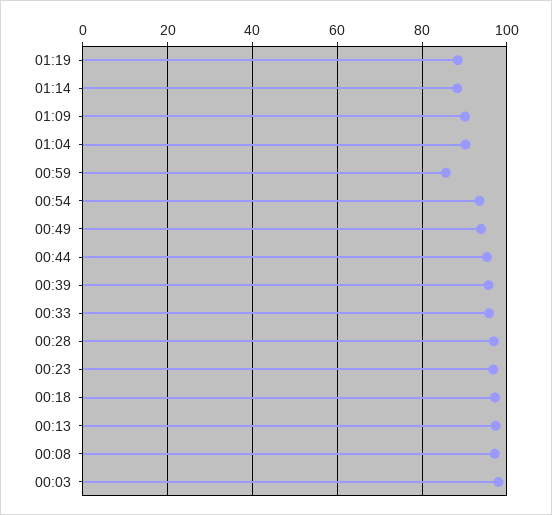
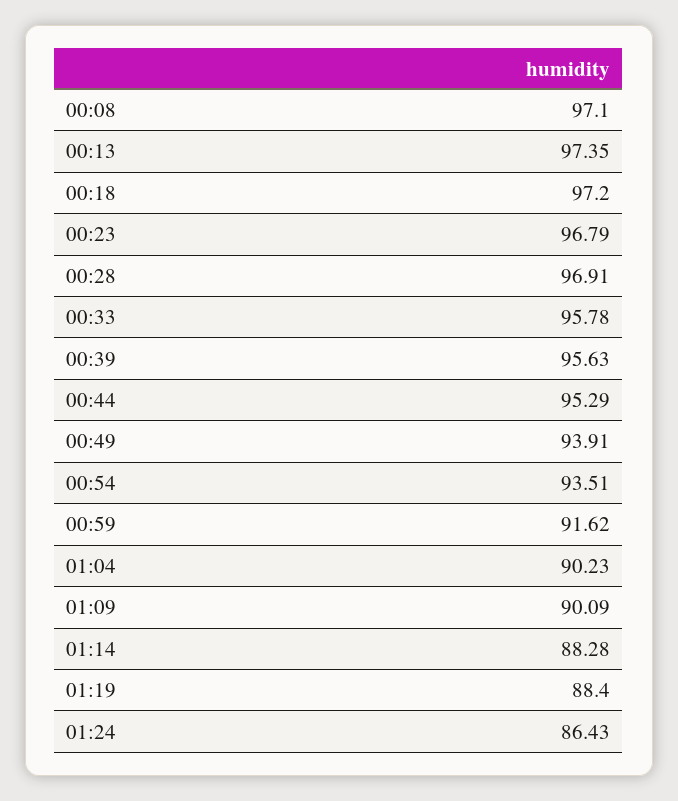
00:59: 86 -> 91.62
00:03: 98 -> none
01:24: none -> 86.43

